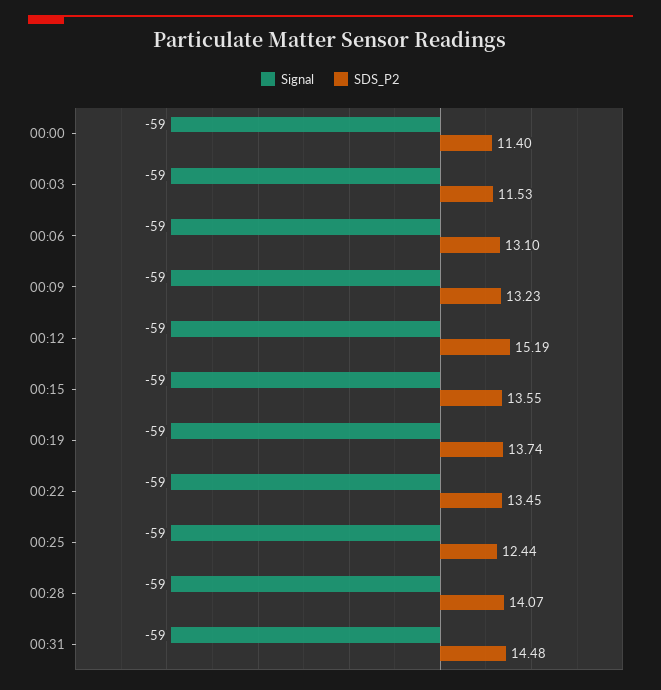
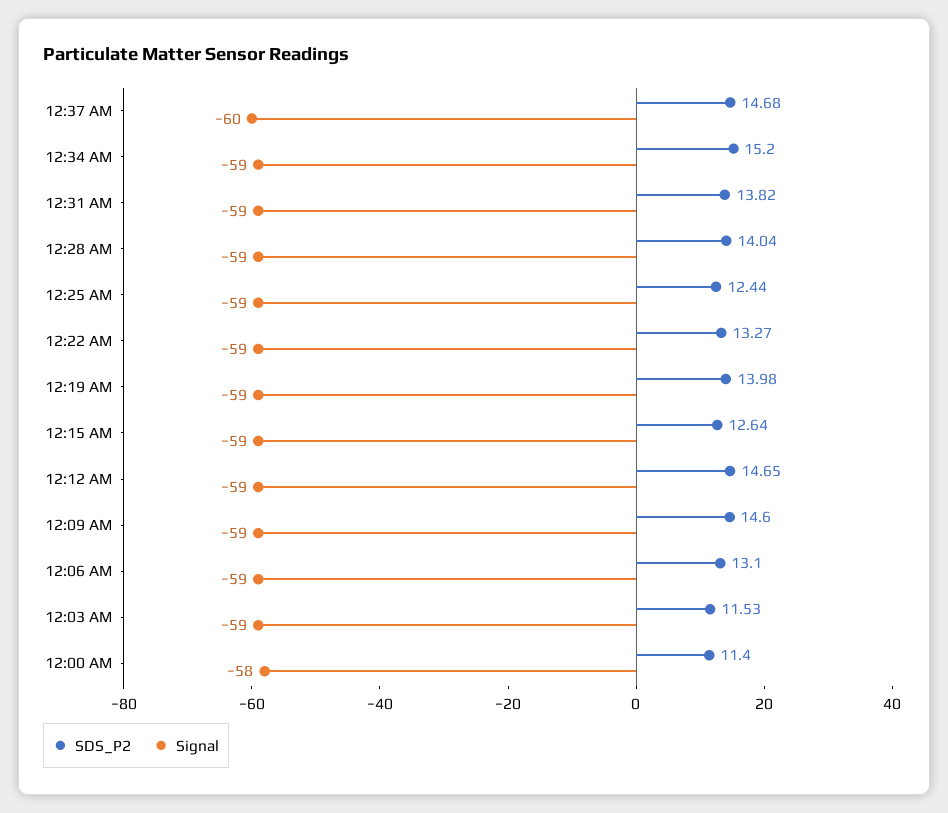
Signal, 00:00: -59 -> -58
SDS_P2, 00:09: 13.23 -> 14.6
SDS_P2, 00:12: 15.19 -> 14.65
SDS_P2, 00:15: 13.55 -> 12.64
SDS_P2, 00:19: 13.74 -> 13.98
SDS_P2, 00:22: 13.45 -> 13.27
SDS_P2, 00:28: 14.07 -> 14.04
SDS_P2, 00:31: 14.48 -> 13.82
SDS_P2, 12:37 AM: none -> 14.68
Signal, 12:37 AM: none -> -60
SDS_P2, 12:34 AM: none -> 15.2
Signal, 12:34 AM: none -> -59

